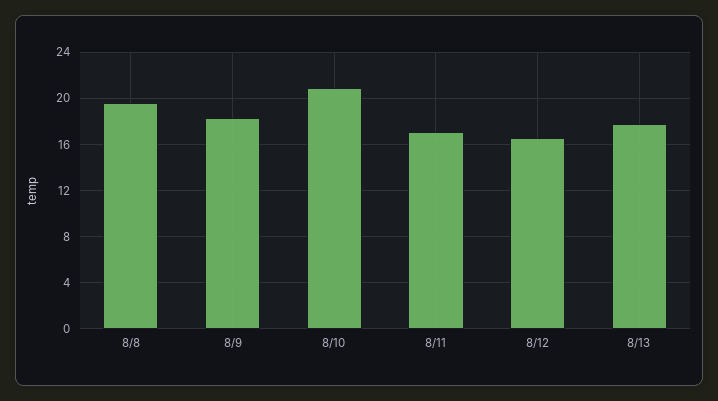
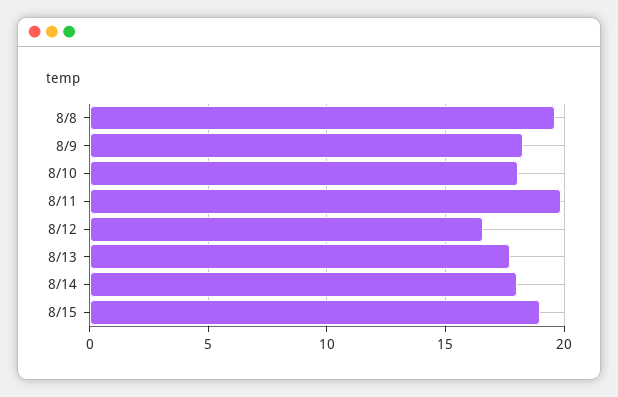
8/10: 21 -> 18
8/11: 17 -> 20
8/14: none -> 18
8/15: none -> 19

